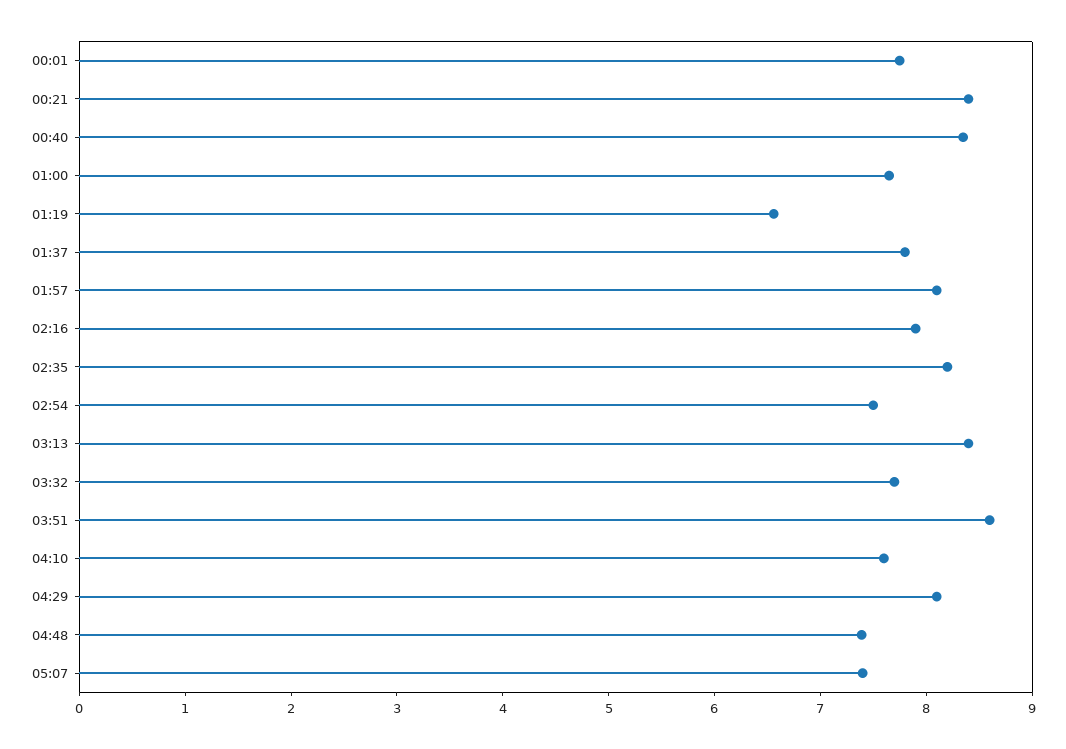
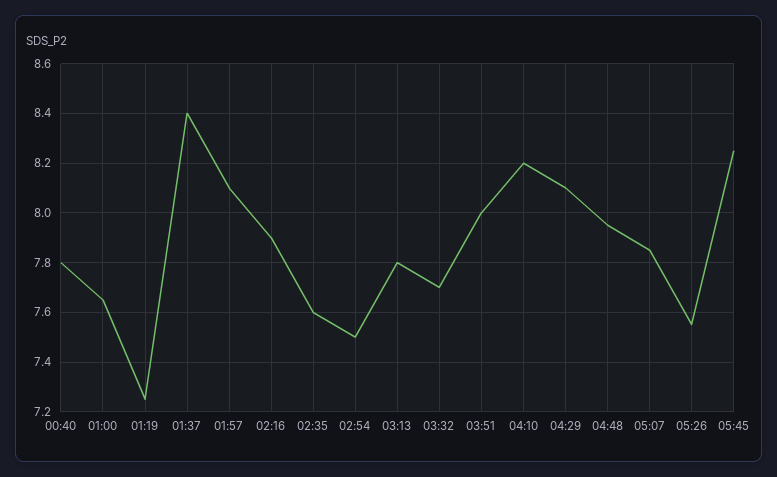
00:01: 7.8 -> none
00:21: 8.4 -> none
00:40: 8.4 -> 7.8
01:19: 6.6 -> 7.25
01:37: 7.8 -> 8.4
02:35: 8.2 -> 7.6
03:13: 8.4 -> 7.8
03:51: 8.6 -> 8
04:10: 7.6 -> 8.2
04:48: 7.4 -> 7.95
05:07: 7.4 -> 7.85
05:26: none -> 7.55
05:45: none -> 8.25

